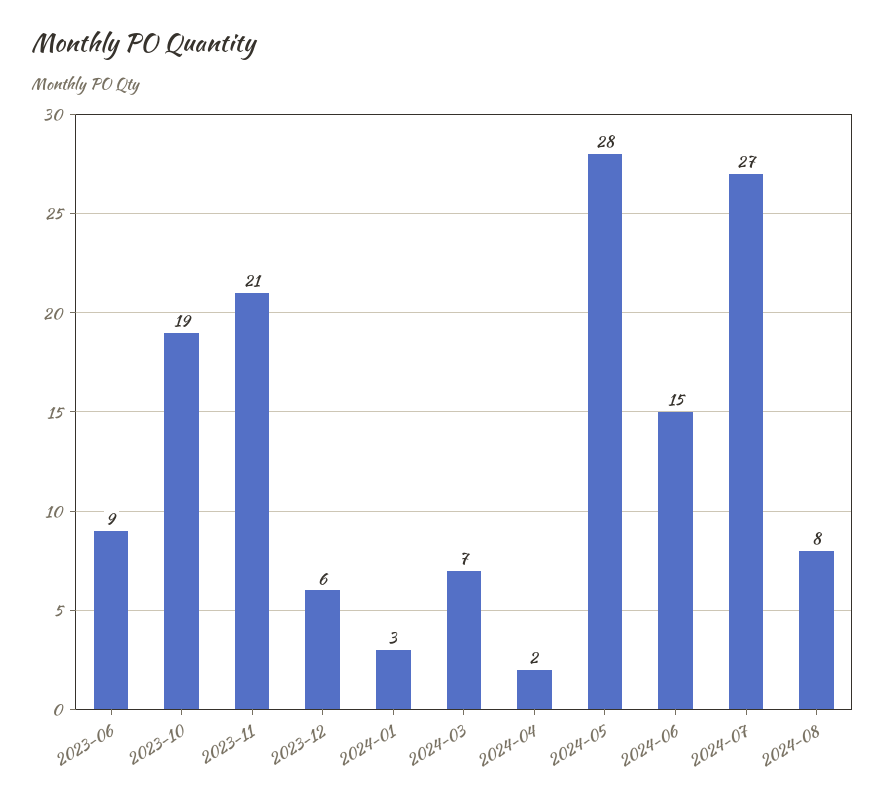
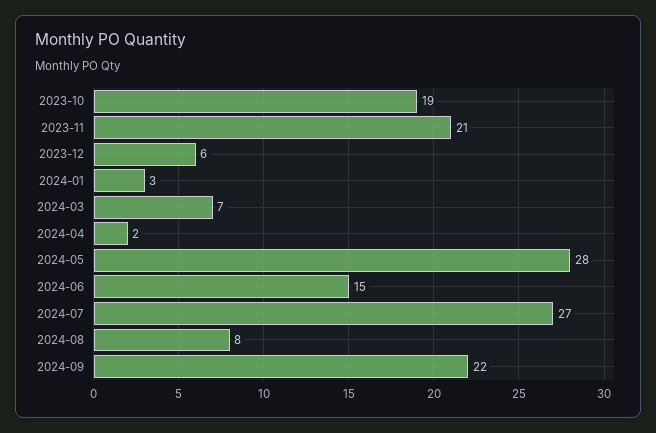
2023-06: 9 -> none
2024-09: none -> 22

